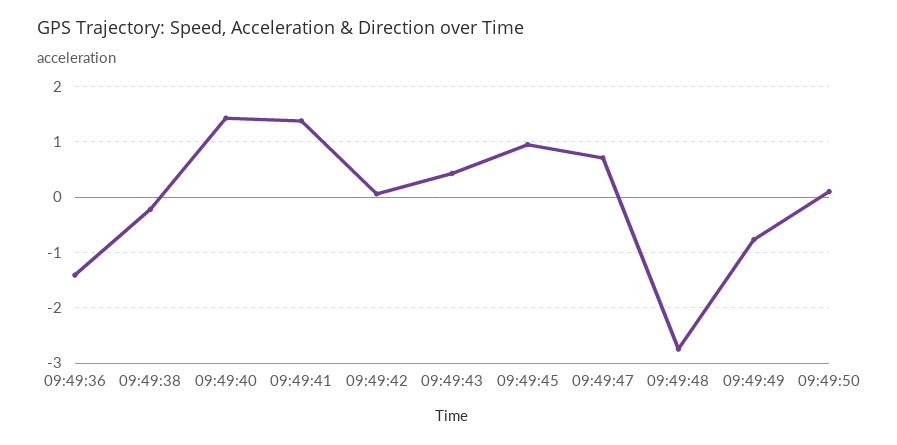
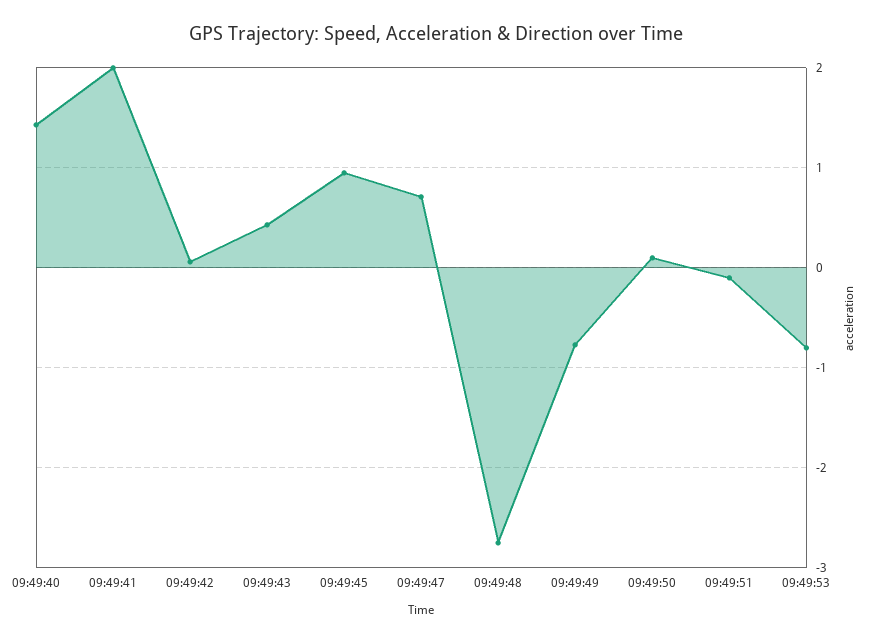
09:49:36: -1.4 -> none
09:49:38: -0.2 -> none
09:49:41: 1.4 -> 2
09:49:51: none -> -0.1
09:49:53: none -> -0.8

